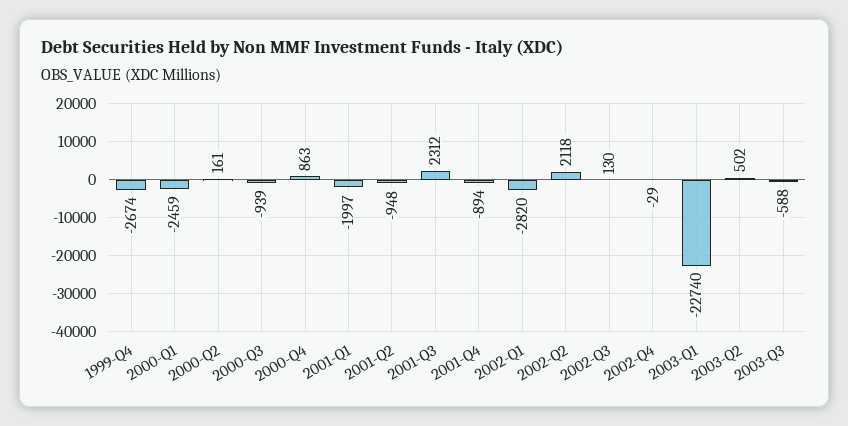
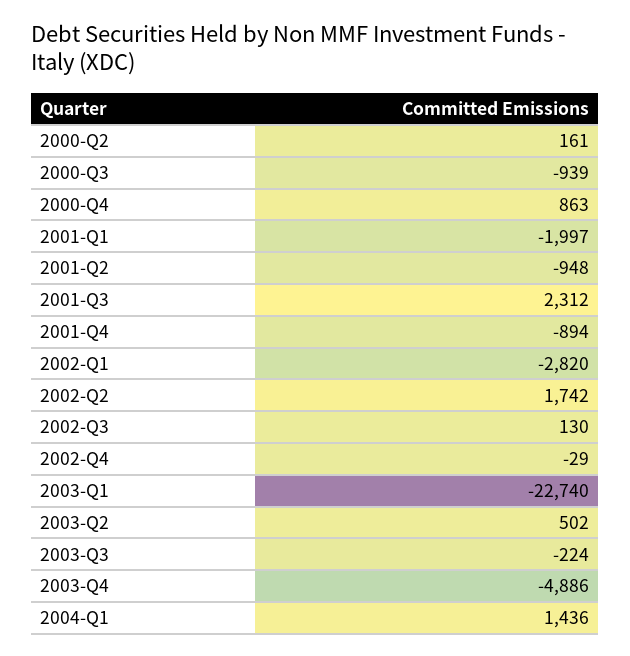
1999-Q4: -2674 -> none
2000-Q1: -2459 -> none
2002-Q2: 2118 -> 1742
2003-Q3: -588 -> -224
2003-Q4: none -> -4886
2004-Q1: none -> 1436

